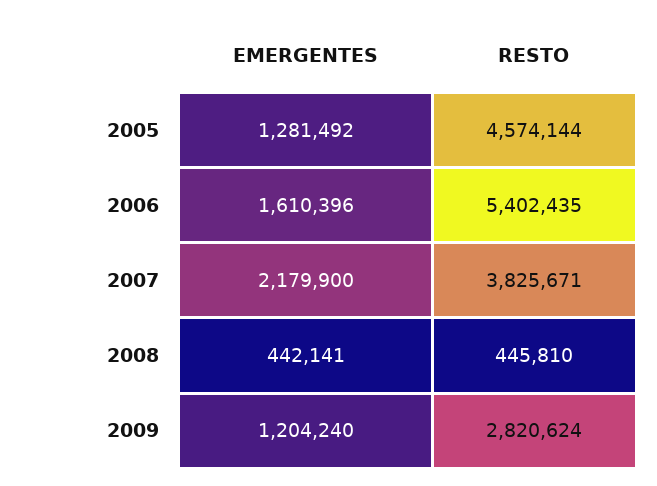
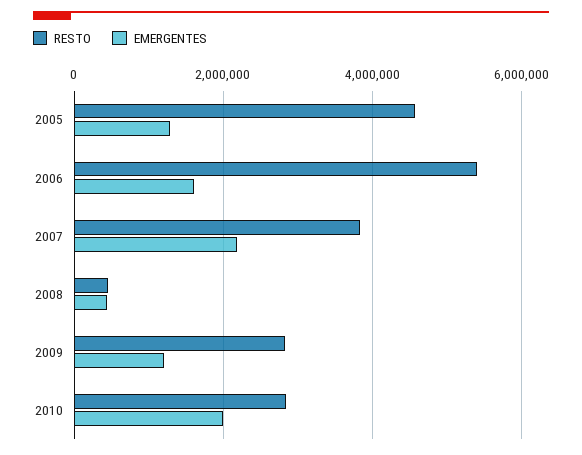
RESTO, 2010: none -> 2800000
EMERGENTES, 2010: none -> 2000000

